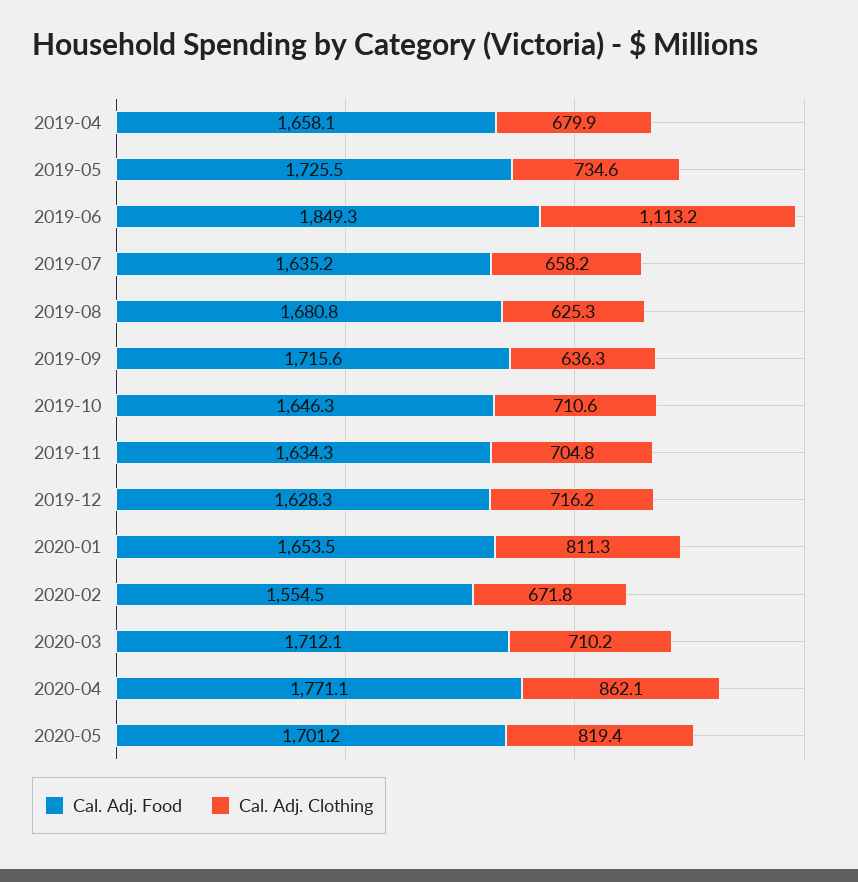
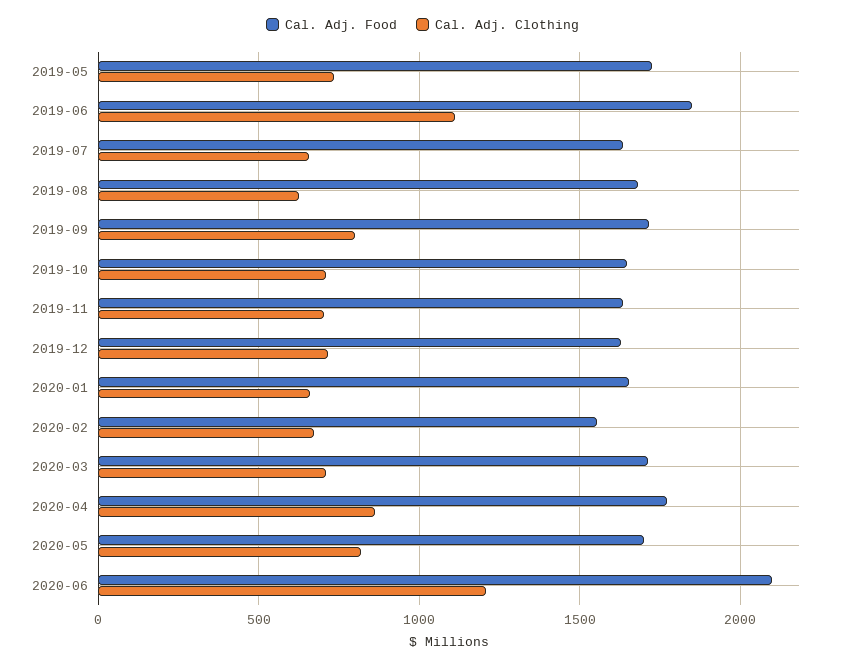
Cal. Adj. Food, 2019-04: 1658.1 -> none
Cal. Adj. Clothing, 2019-04: 679.9 -> none
Cal. Adj. Clothing, 2019-09: 636.3 -> 800
Cal. Adj. Clothing, 2020-01: 811.3 -> 650
Cal. Adj. Food, 2020-06: none -> 2100
Cal. Adj. Clothing, 2020-06: none -> 1200

